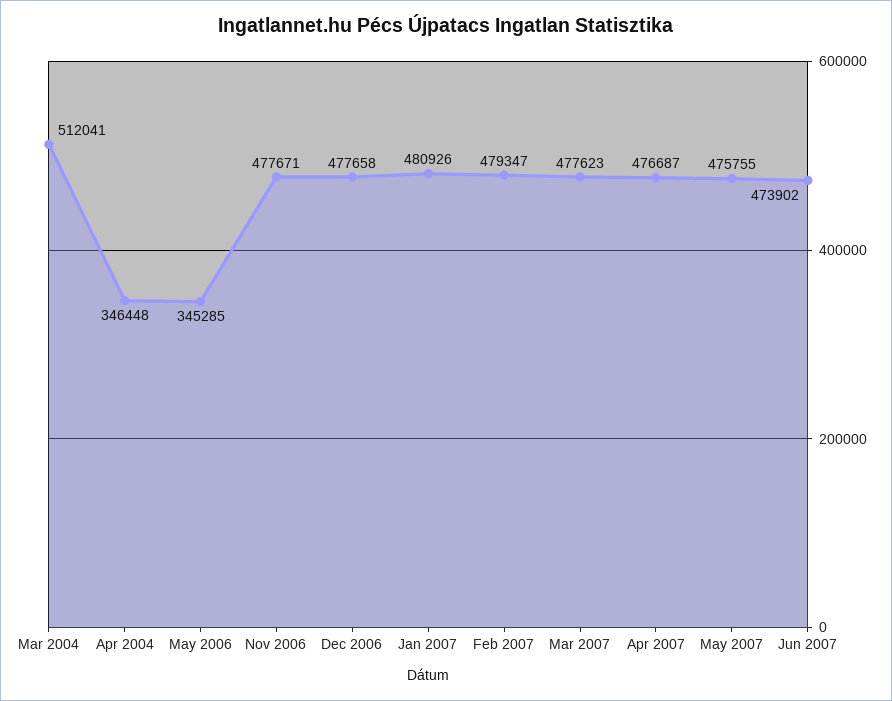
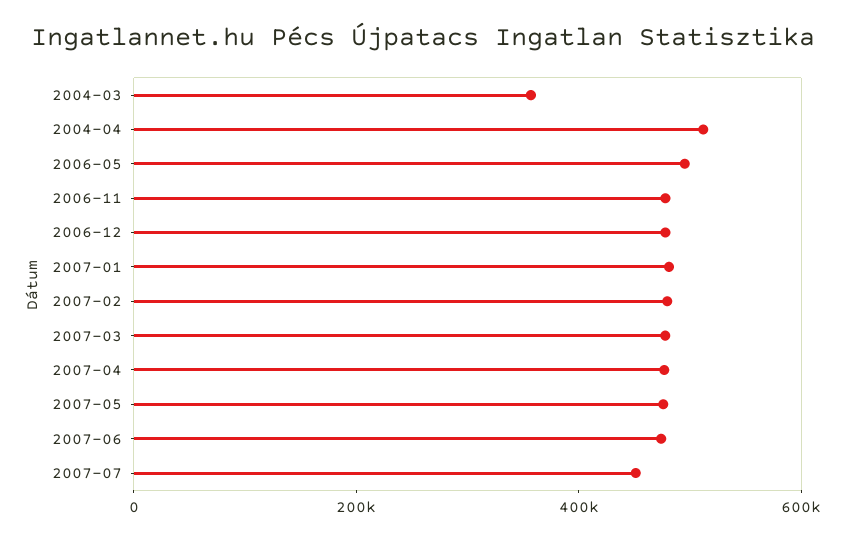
Mar 2004: 512041 -> 350000
Apr 2004: 346448 -> 500000
May 2006: 345285 -> 500000
2007-07: none -> 450000

